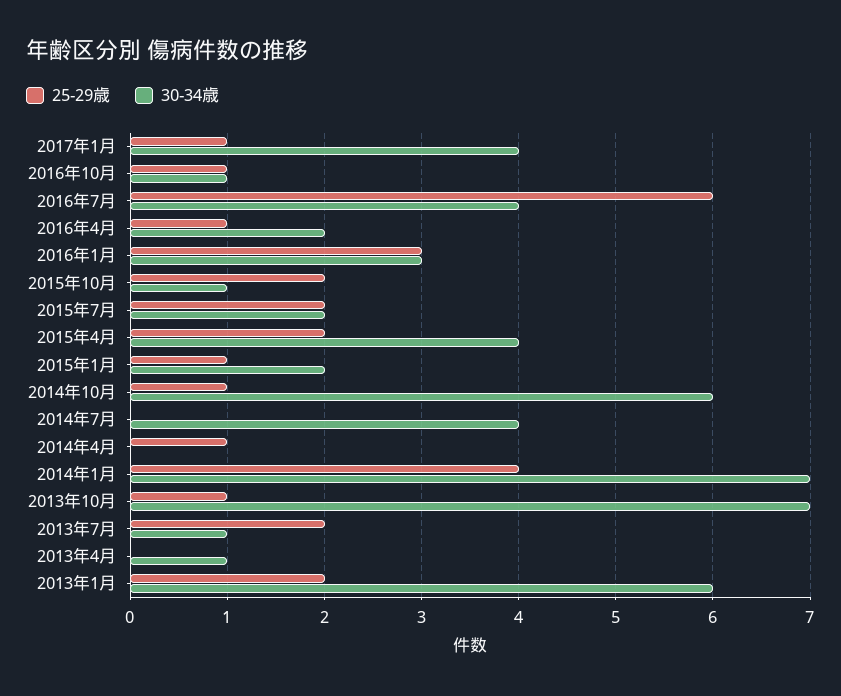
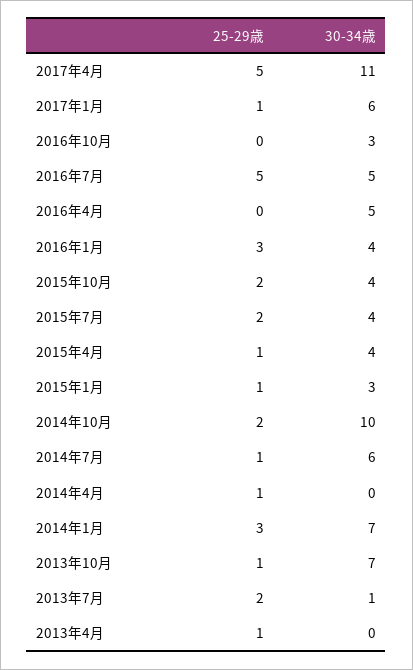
30-34歳, 2017年1月: 4 -> 6
25-29歳, 2016年10月: 1 -> 0
30-34歳, 2016年10月: 1 -> 3
25-29歳, 2016年7月: 6 -> 5
30-34歳, 2016年7月: 4 -> 5
25-29歳, 2016年4月: 1 -> 0
30-34歳, 2016年4月: 2 -> 5
30-34歳, 2016年1月: 3 -> 4
30-34歳, 2015年10月: 1 -> 4
30-34歳, 2015年7月: 2 -> 4
25-29歳, 2015年4月: 2 -> 1
30-34歳, 2015年1月: 2 -> 3
25-29歳, 2014年10月: 1 -> 2
30-34歳, 2014年10月: 6 -> 10
25-29歳, 2014年7月: 0 -> 1
30-34歳, 2014年7月: 4 -> 6
25-29歳, 2014年1月: 4 -> 3
25-29歳, 2013年4月: 0 -> 1
30-34歳, 2013年4月: 1 -> 0
25-29歳, 2013年1月: 2 -> none
30-34歳, 2013年1月: 6 -> none
25-29歳, 2017年4月: none -> 5
30-34歳, 2017年4月: none -> 11

